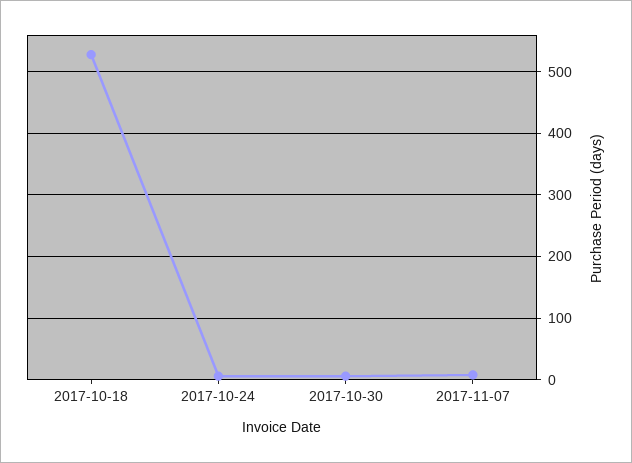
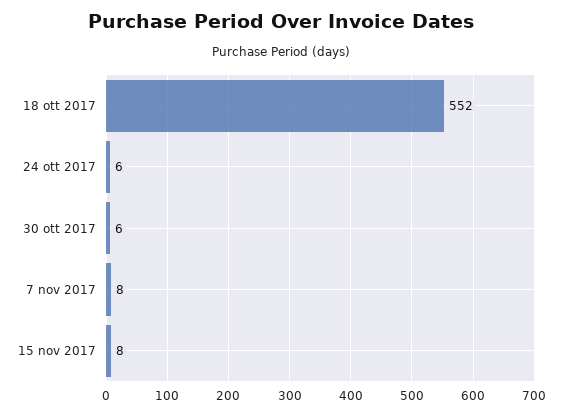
2017-10-18: 530 -> 552
15 nov 2017: none -> 8

